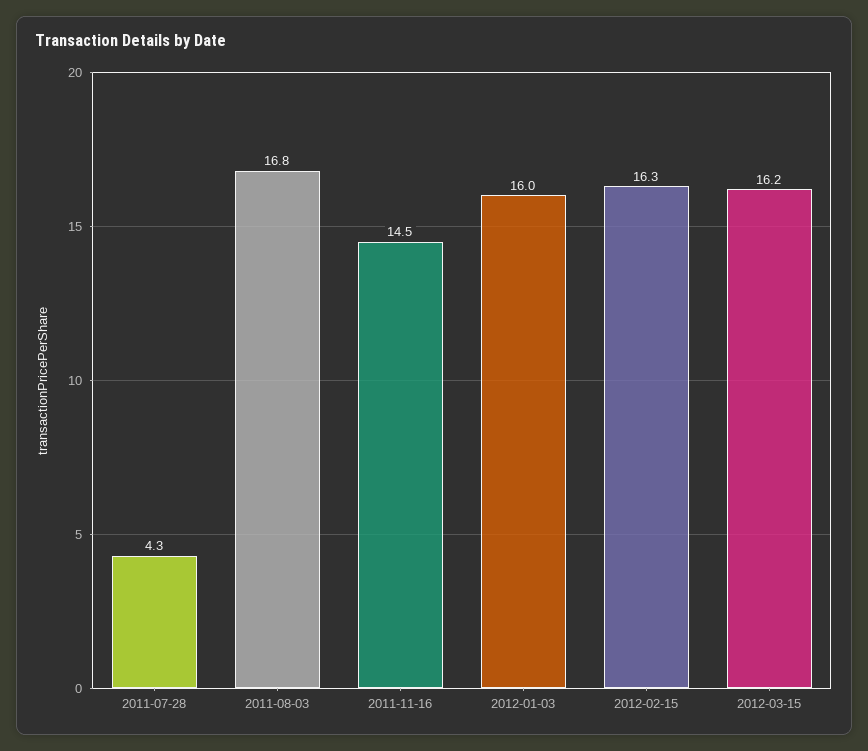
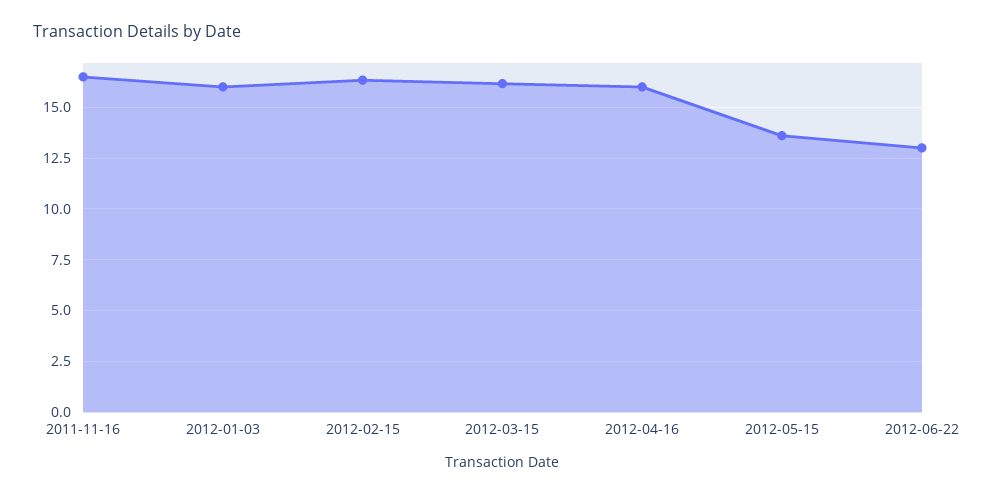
2011-07-28: 4.3 -> none
2011-08-03: 16.8 -> none
2011-11-16: 14.5 -> 16.5
2012-04-16: none -> 16
2012-05-15: none -> 13.5
2012-06-22: none -> 13

